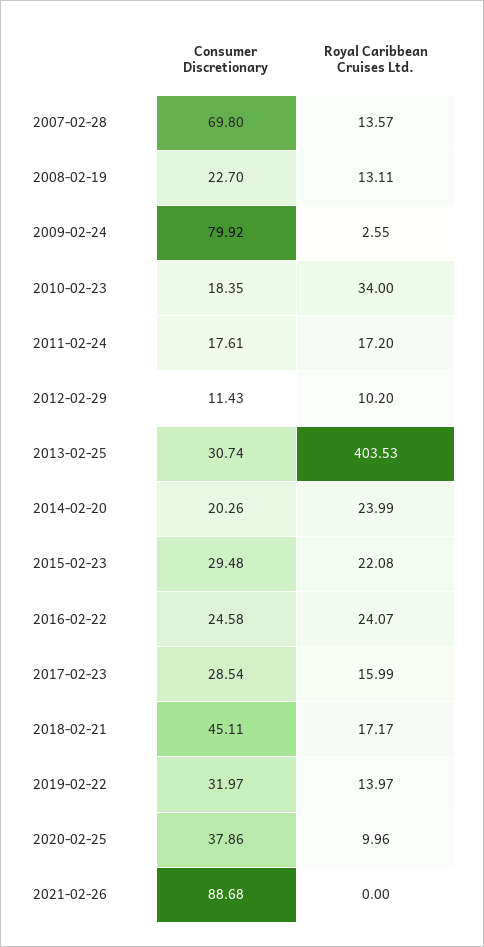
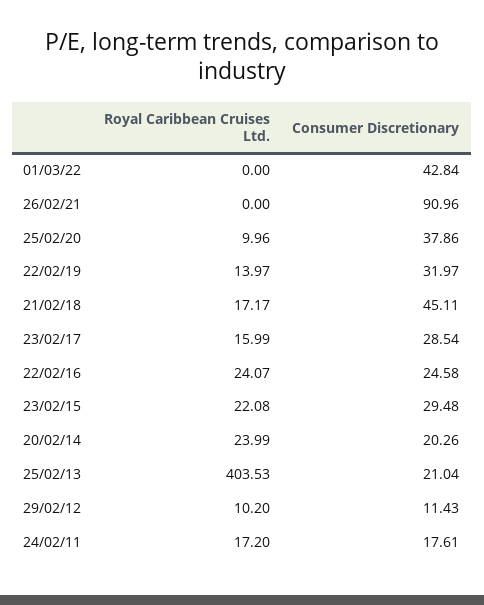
Consumer Discretionary, 2007-02-28: 69.8 -> none
Royal Caribbean Cruises Ltd., 2007-02-28: 13.57 -> none
Consumer Discretionary, 2008-02-19: 22.7 -> none
Royal Caribbean Cruises Ltd., 2008-02-19: 13.11 -> none
Consumer Discretionary, 2009-02-24: 79.92 -> none
Royal Caribbean Cruises Ltd., 2009-02-24: 2.55 -> none
Consumer Discretionary, 2010-02-23: 18.35 -> none
Royal Caribbean Cruises Ltd., 2010-02-23: 34 -> none
Consumer Discretionary, 2013-02-25: 30.74 -> 21.04
Consumer Discretionary, 2021-02-26: 88.68 -> 90.96
Royal Caribbean Cruises Ltd., 01/03/22: none -> 0
Consumer Discretionary, 01/03/22: none -> 42.84

